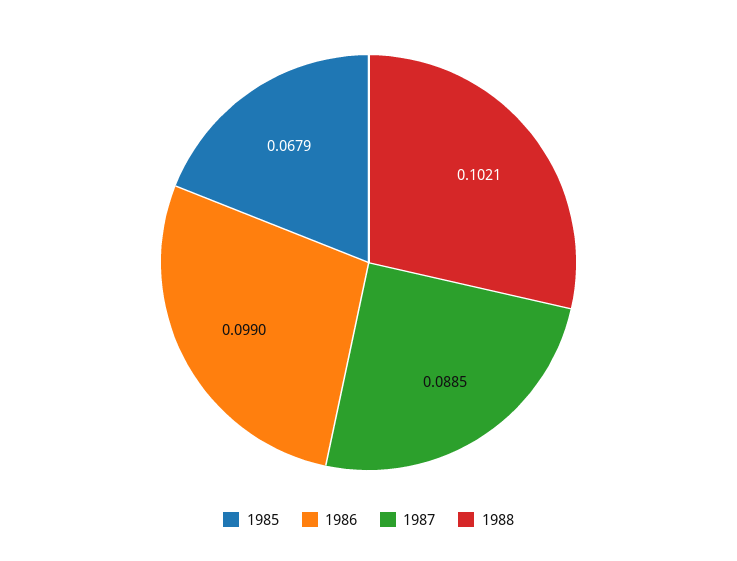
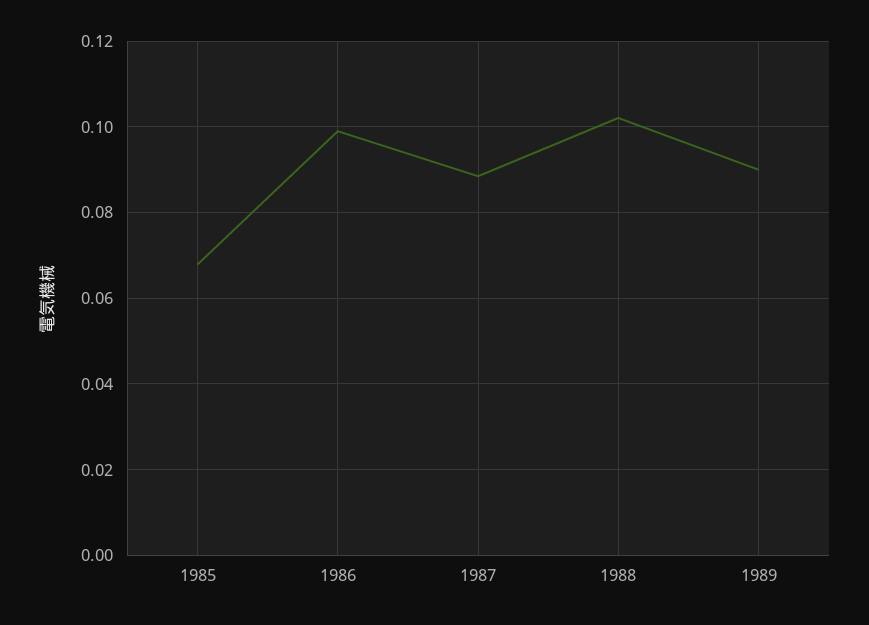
1989: none -> 0.09

